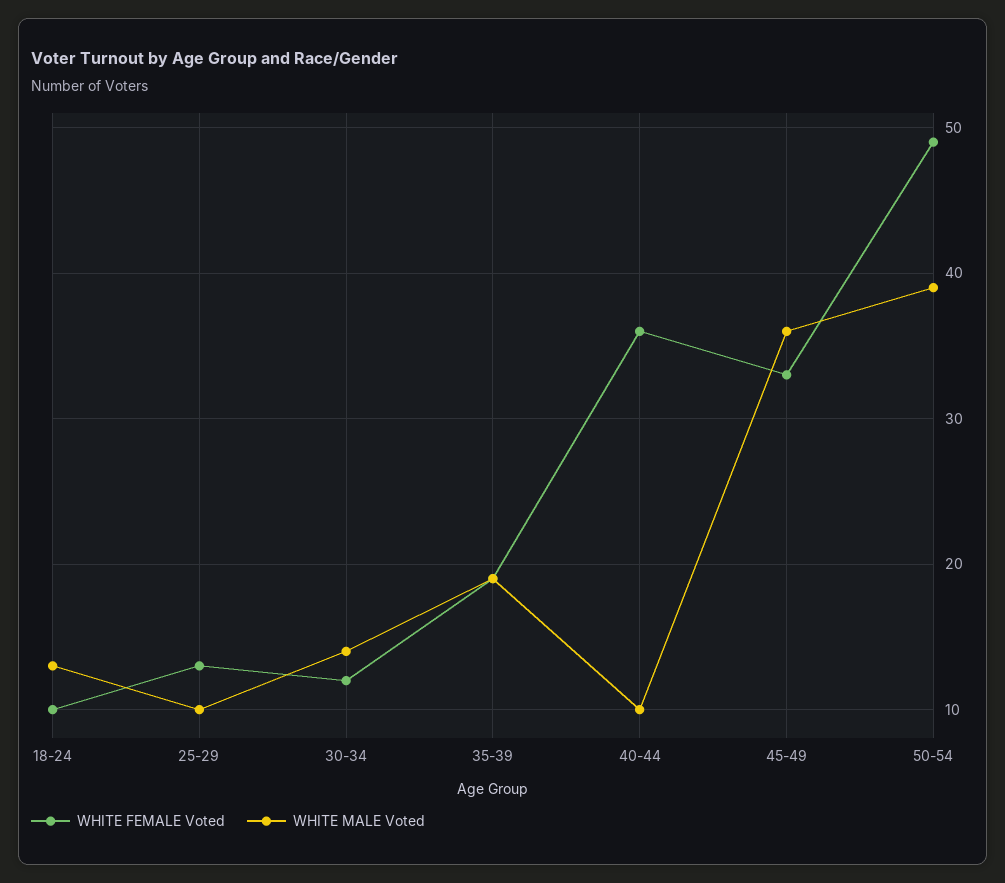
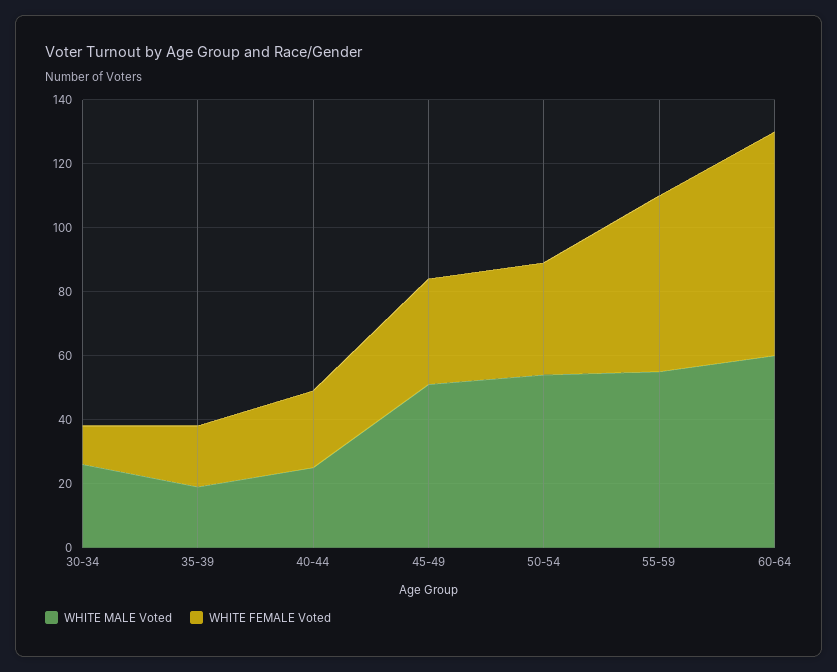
WHITE FEMALE Voted, 18-24: 10 -> none
WHITE MALE Voted, 18-24: 13 -> none
WHITE FEMALE Voted, 25-29: 13 -> none
WHITE MALE Voted, 25-29: 10 -> none
WHITE MALE Voted, 30-34: 14 -> 25
WHITE FEMALE Voted, 40-44: 36 -> 25
WHITE MALE Voted, 40-44: 10 -> 25
WHITE MALE Voted, 45-49: 36 -> 50
WHITE FEMALE Voted, 50-54: 49 -> 35
WHITE MALE Voted, 50-54: 39 -> 55
WHITE MALE Voted, 55-59: none -> 55
WHITE FEMALE Voted, 55-59: none -> 55
WHITE MALE Voted, 60-64: none -> 60
WHITE FEMALE Voted, 60-64: none -> 70

